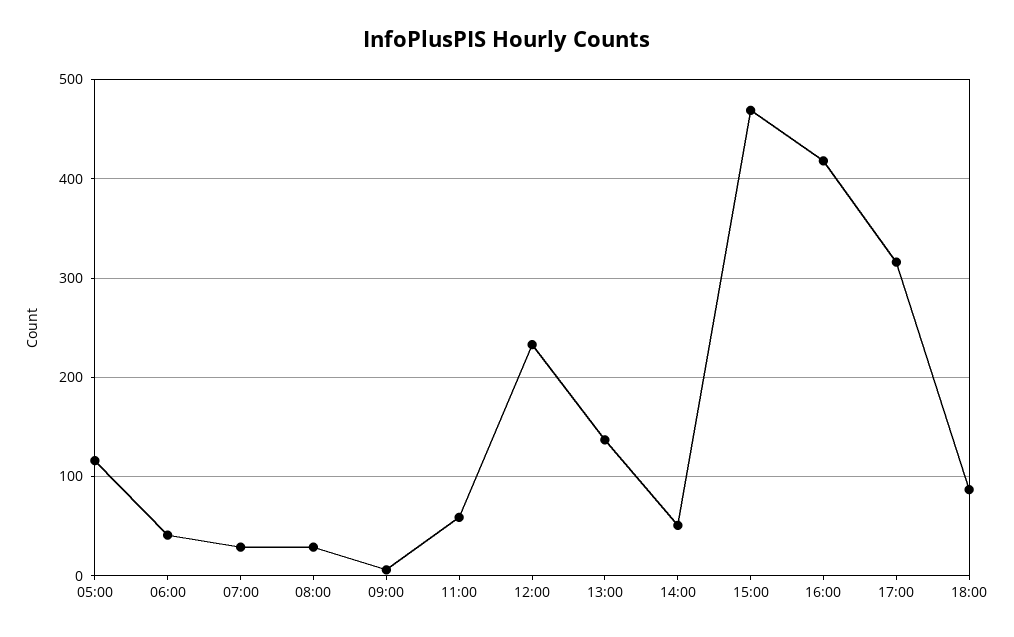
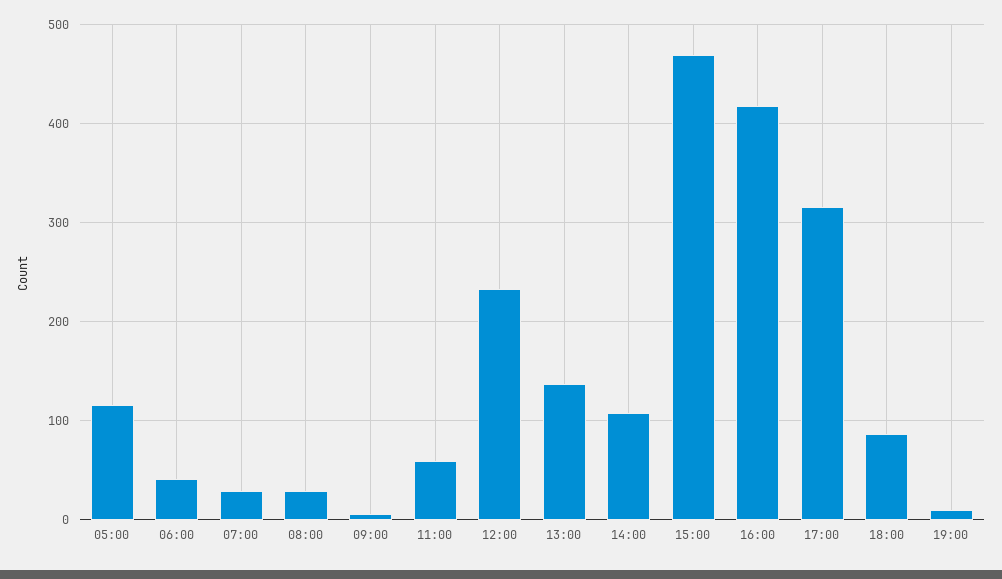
14:00: 50 -> 110
19:00: none -> 10

